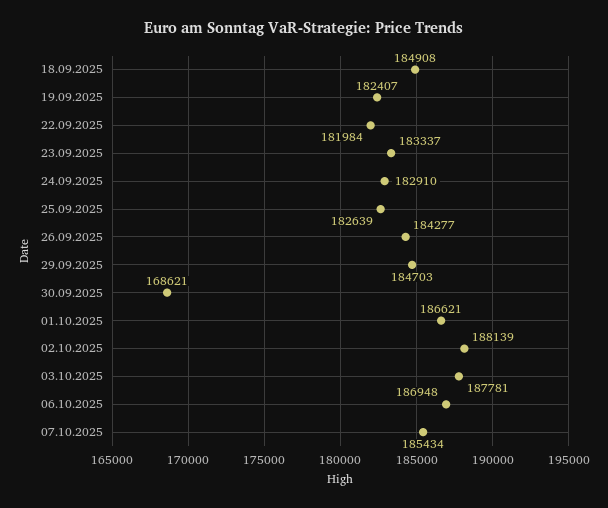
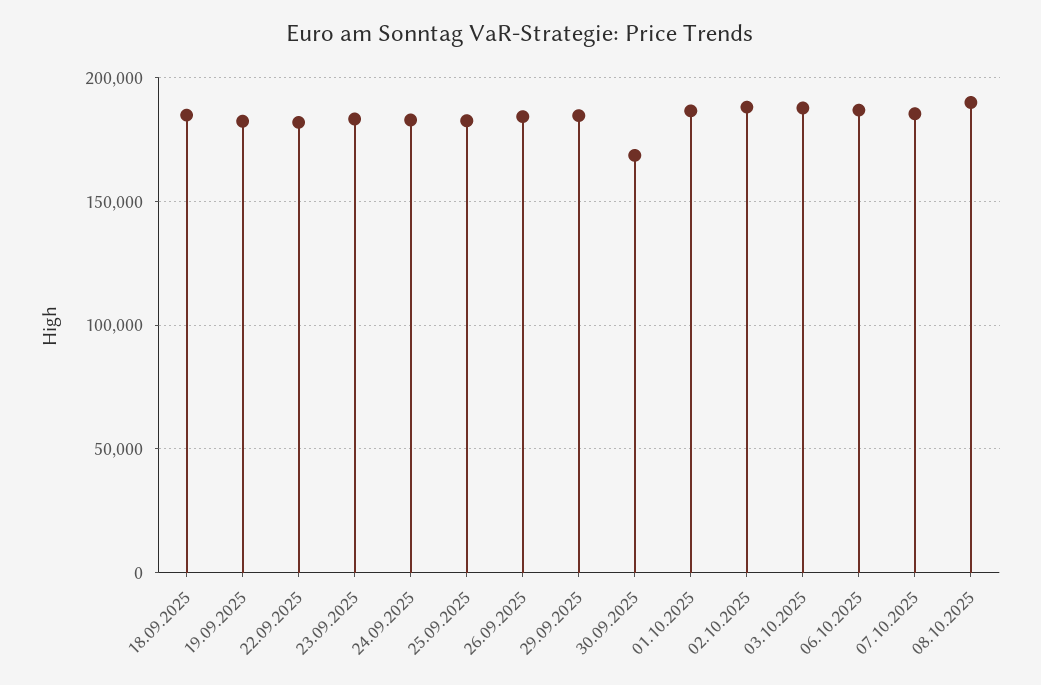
08.10.2025: none -> 190000

